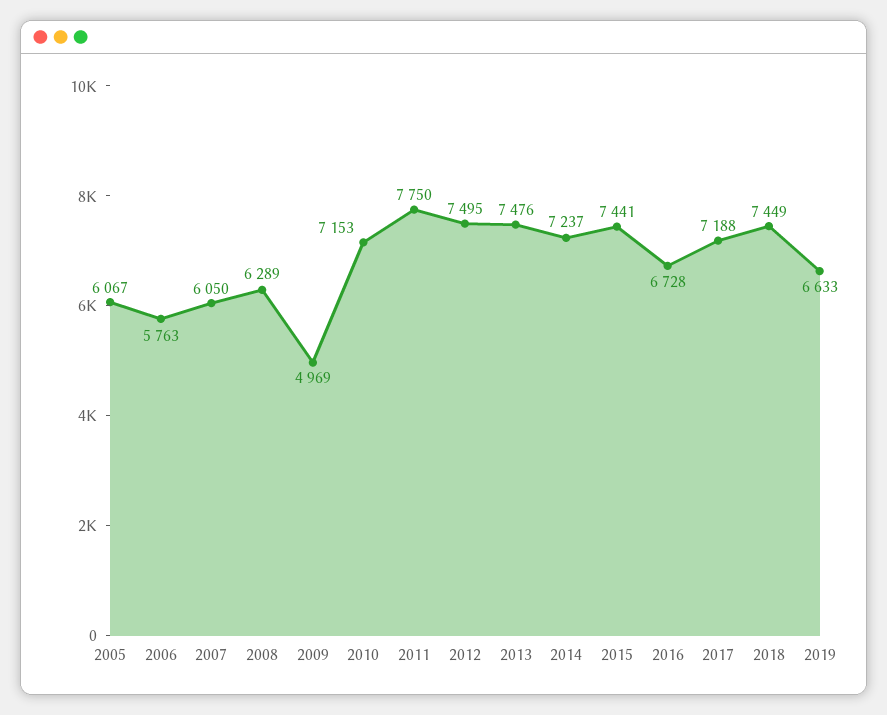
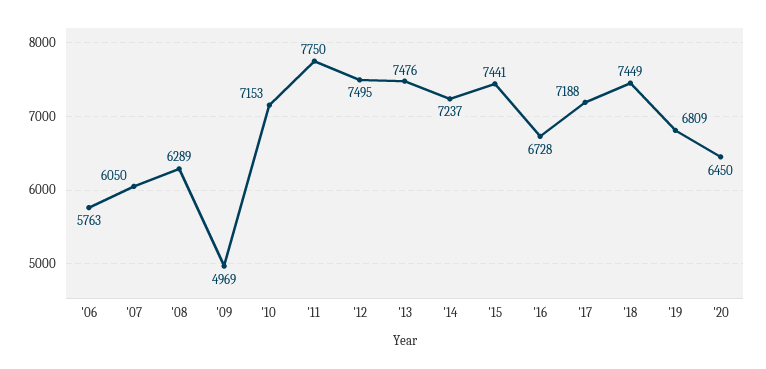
2005: 6067 -> none
2019: 6633 -> 6809
'20: none -> 6450

